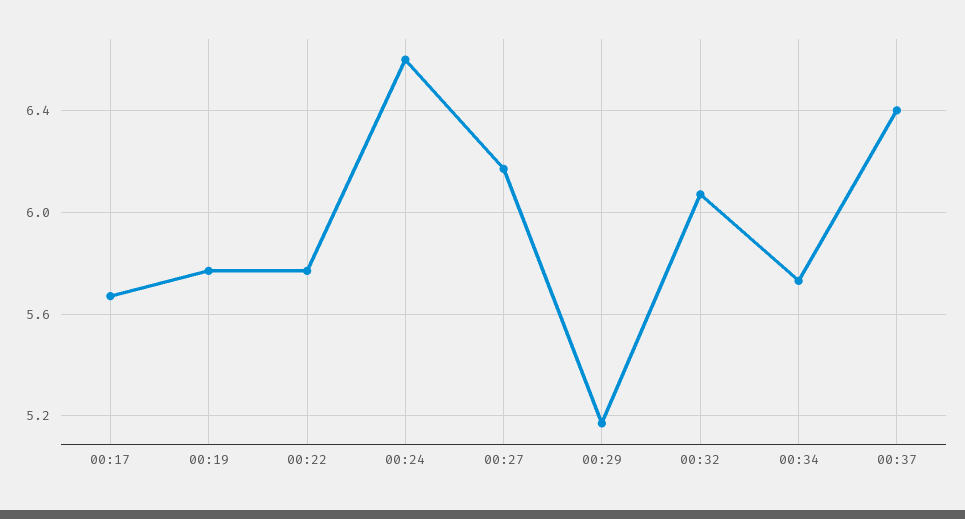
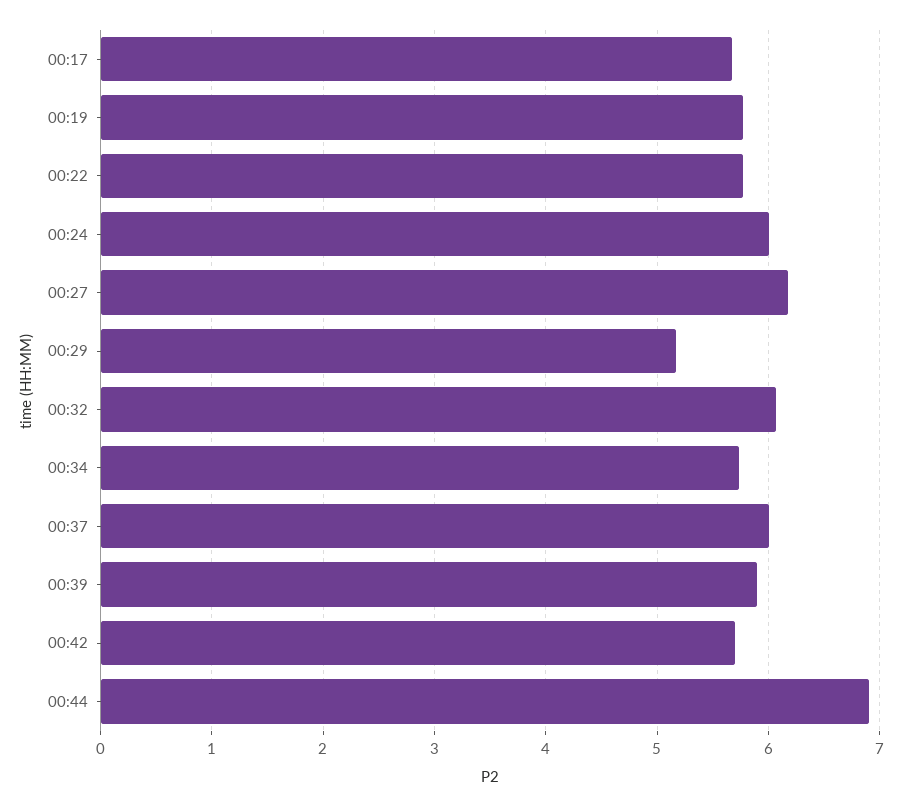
00:24: 6.6 -> 6
00:37: 6.4 -> 6
00:39: none -> 5.9
00:42: none -> 5.7
00:44: none -> 6.9

